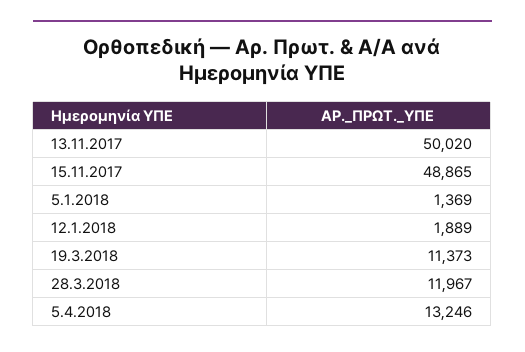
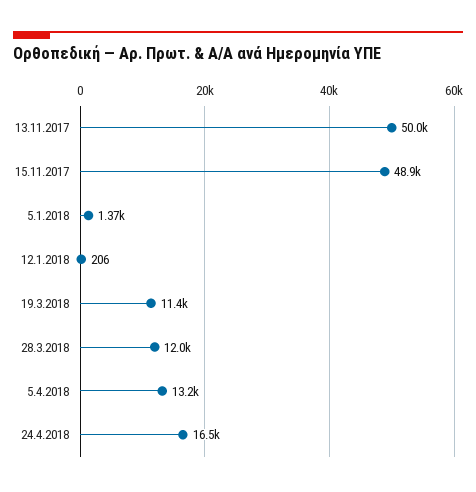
12.1.2018: 1889 -> 206
24.4.2018: none -> 16500

